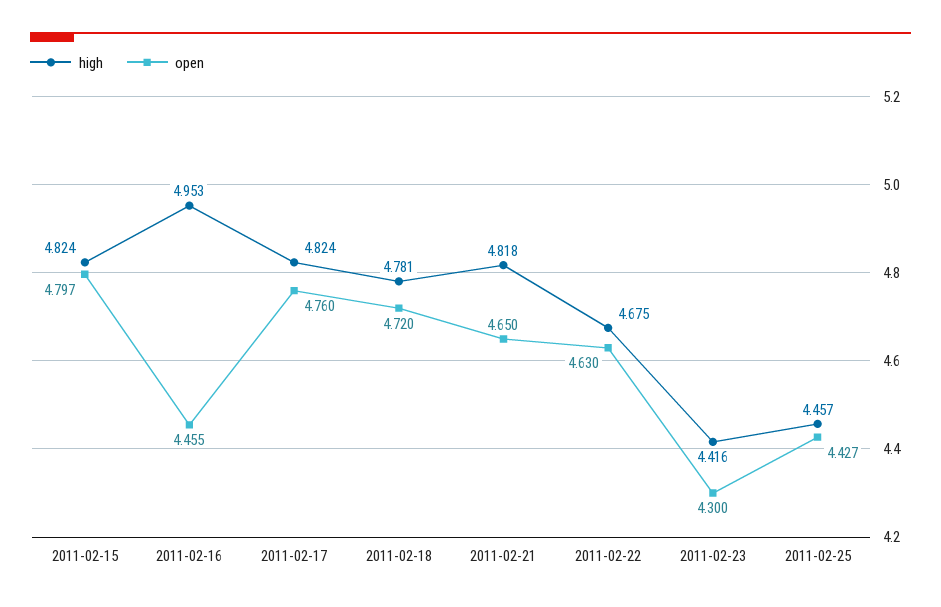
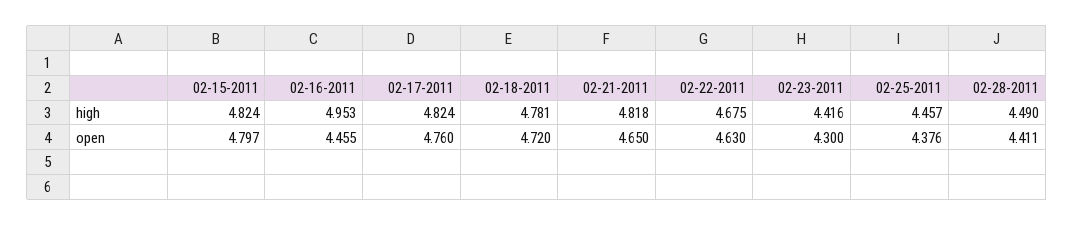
open, 2011-02-25: 4.427 -> 4.376
high, 02-28-2011: none -> 4.49
open, 02-28-2011: none -> 4.411

